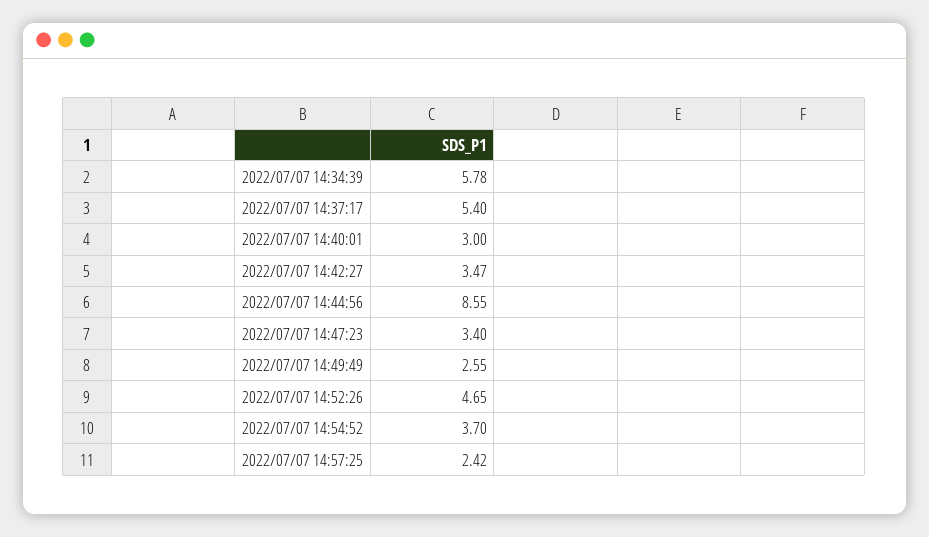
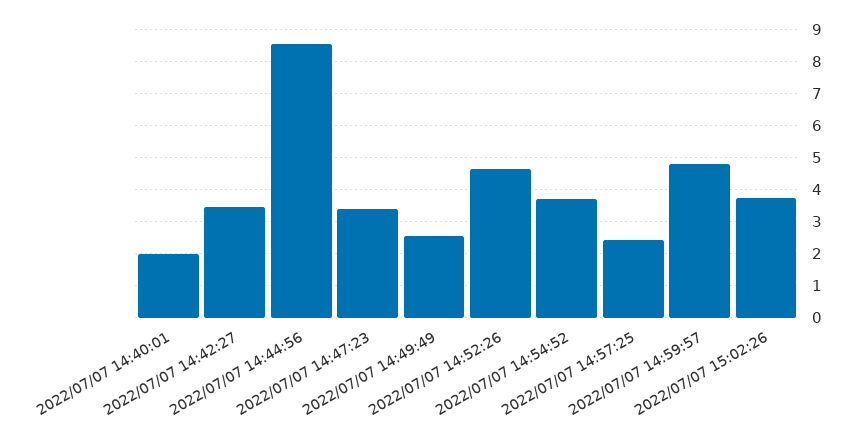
2022/07/07 14:34:39: 5.78 -> none
2022/07/07 14:37:17: 5.4 -> none
2022/07/07 14:40:01: 3 -> 2
2022/07/07 14:59:57: none -> 4.8
2022/07/07 15:02:26: none -> 3.8

